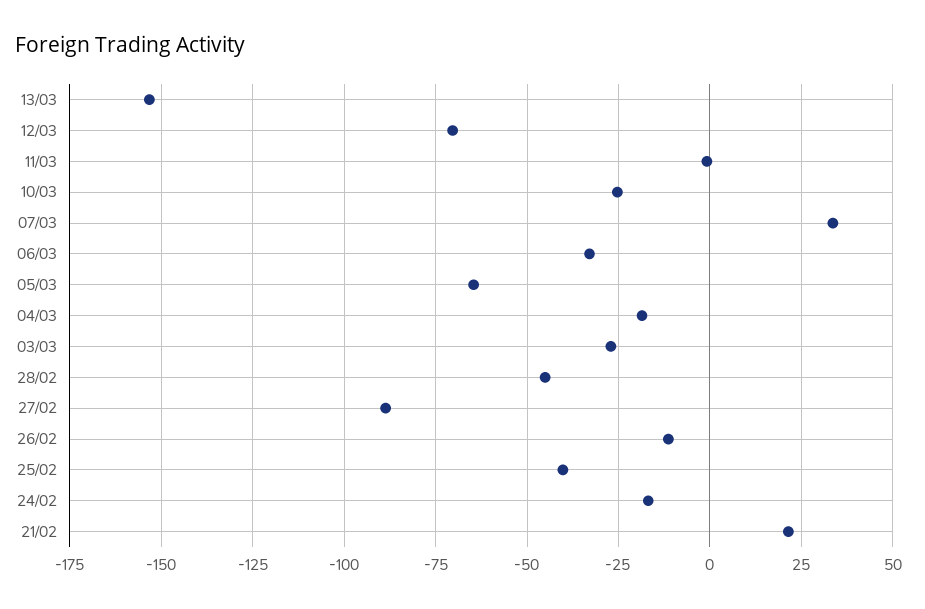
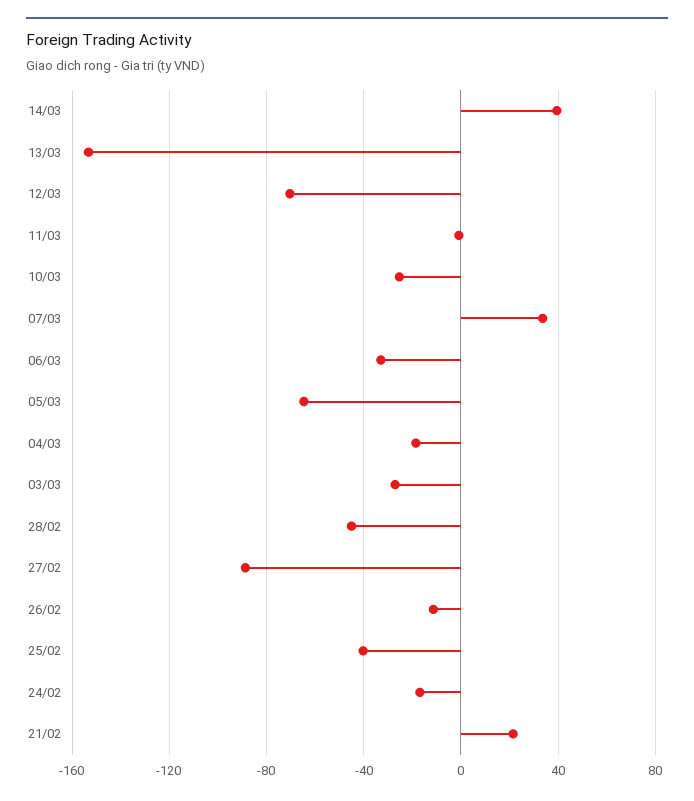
14/03: none -> 40

